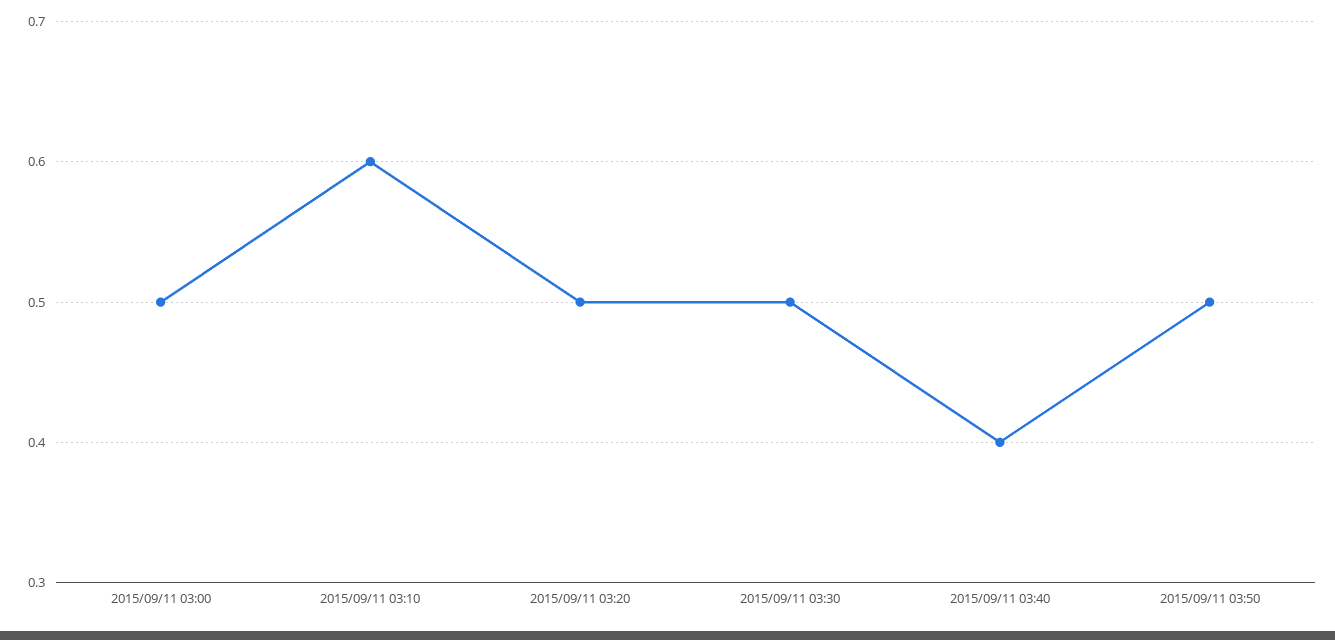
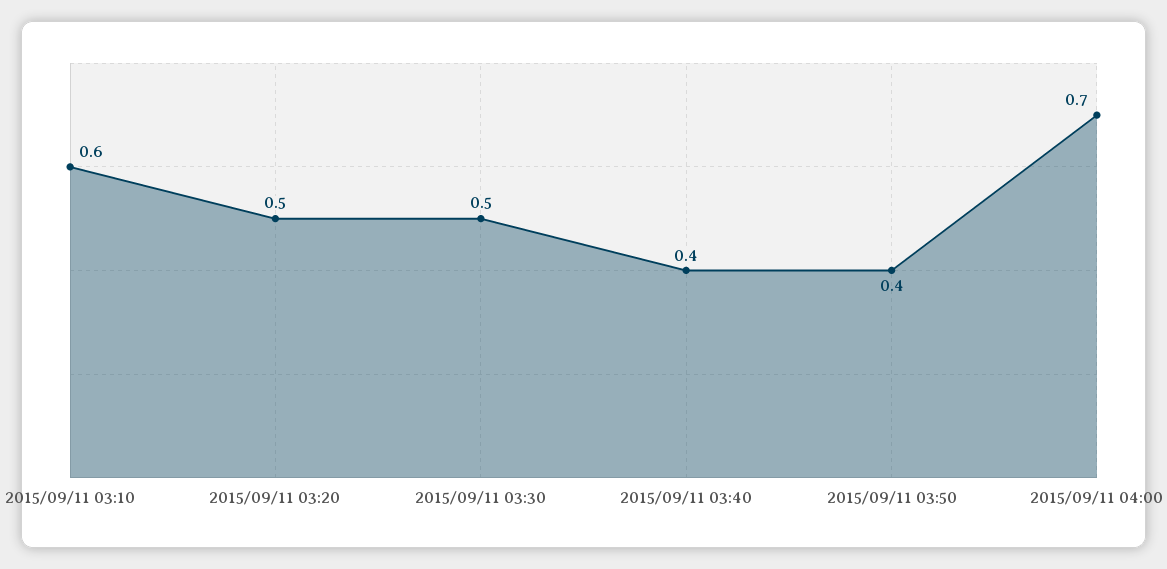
2015/09/11 03:00: 0.5 -> none
2015/09/11 03:50: 0.5 -> 0.4
2015/09/11 04:00: none -> 0.7

